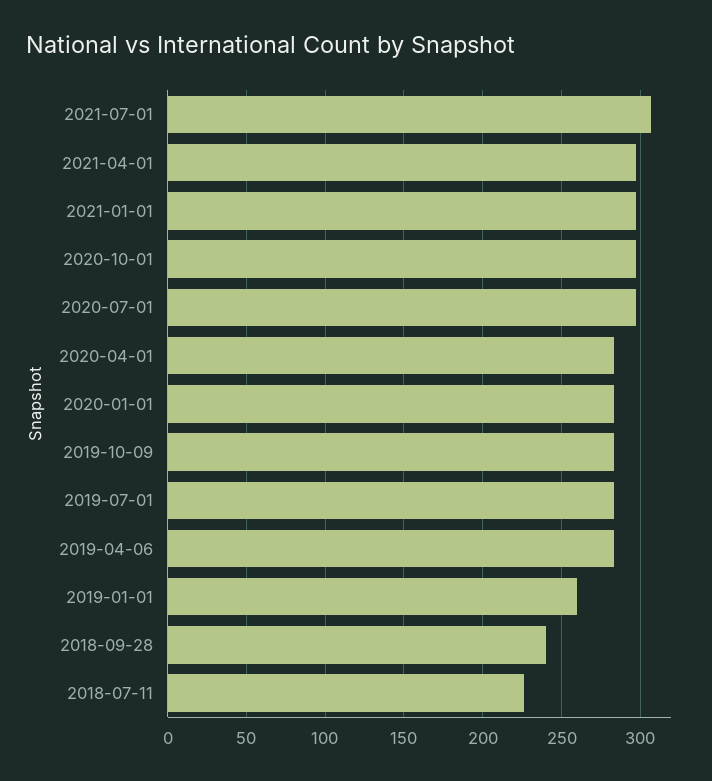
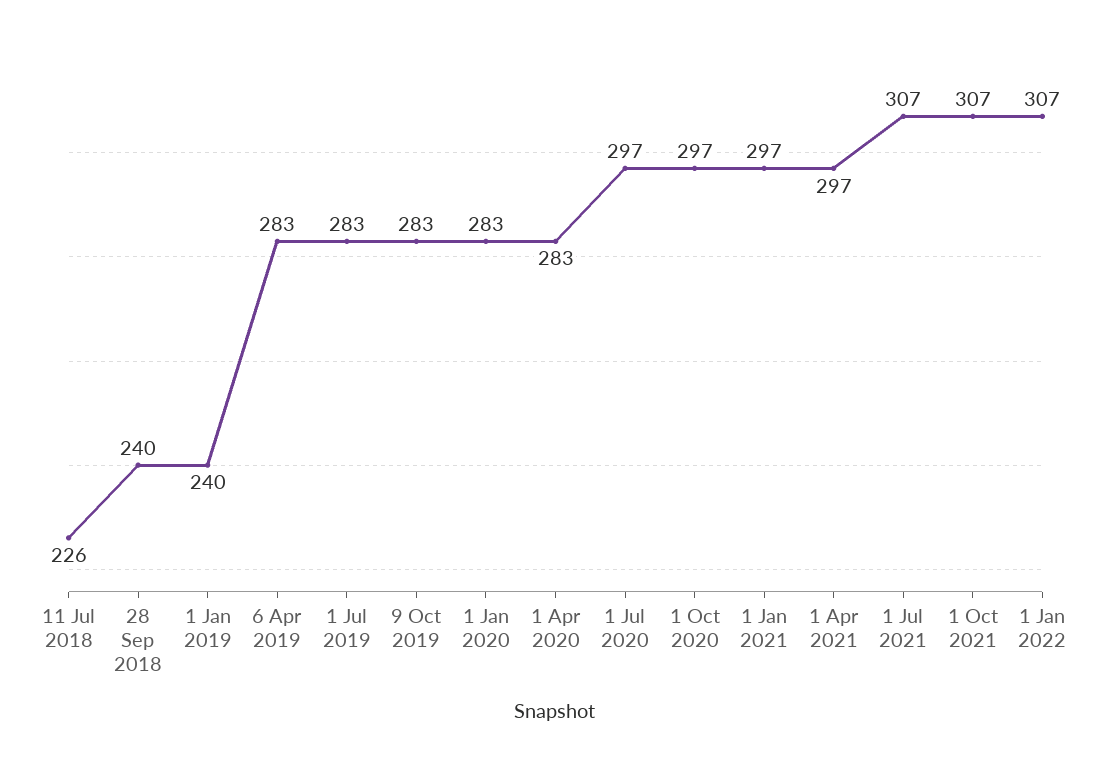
2019-01-01: 260 -> 240
1 Oct 2021: none -> 307
1 Jan 2022: none -> 307

